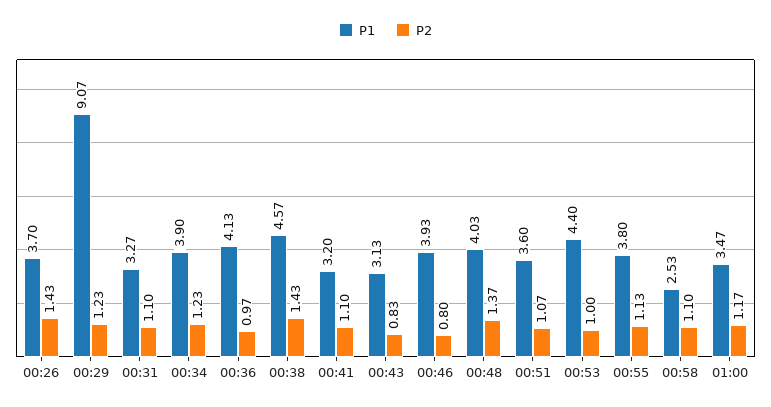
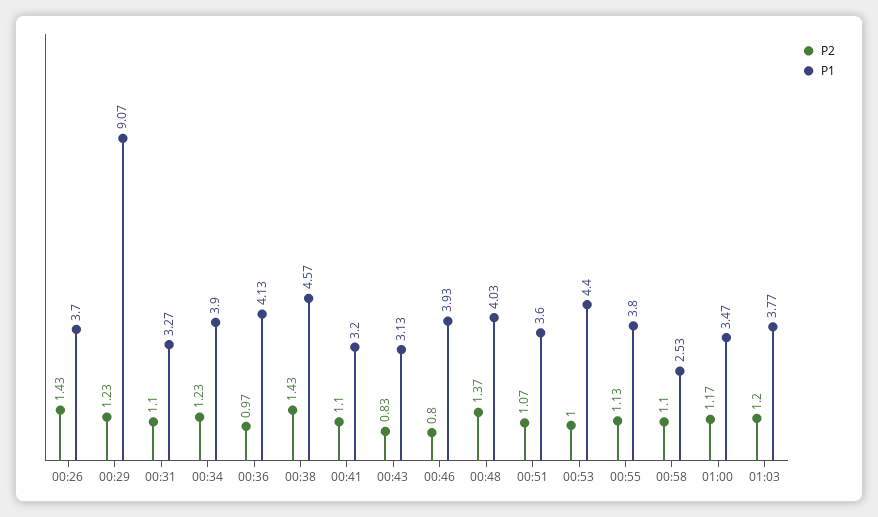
P2, 01:03: none -> 1.2
P1, 01:03: none -> 3.77

